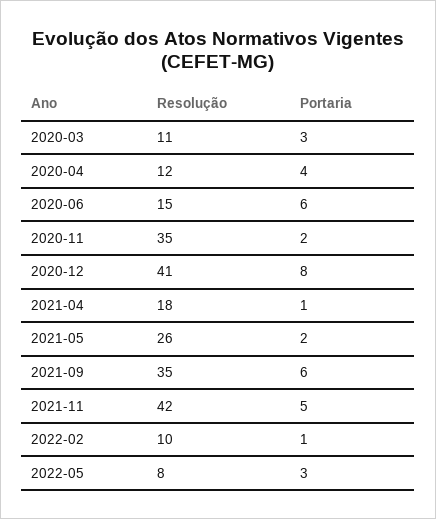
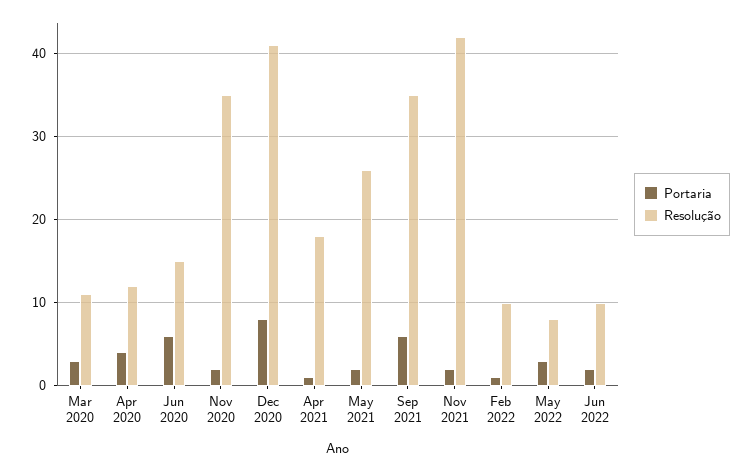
Portaria, 2021-11: 5 -> 2
Portaria, Jun 2022: none -> 2
Resolução, Jun 2022: none -> 10

